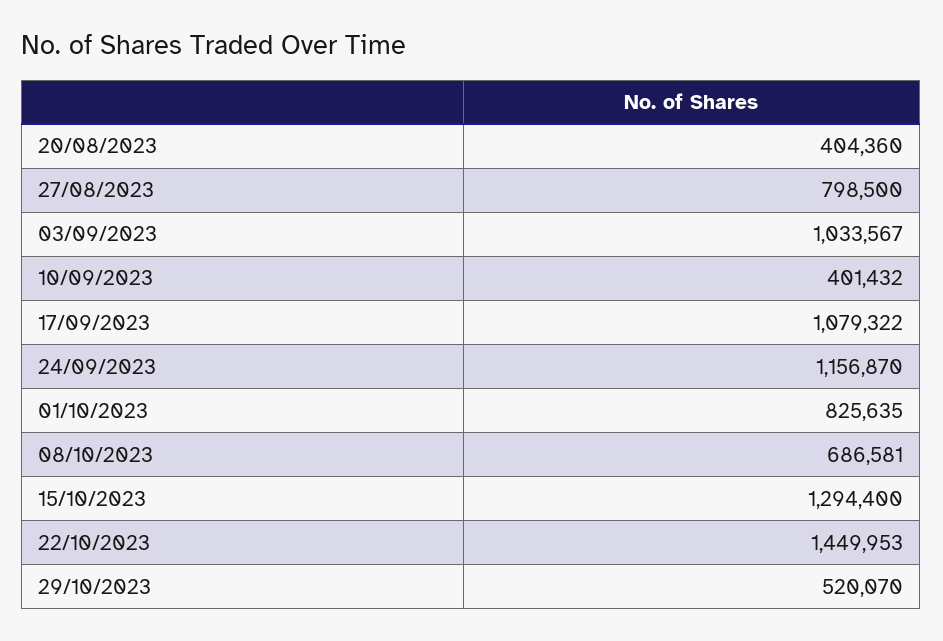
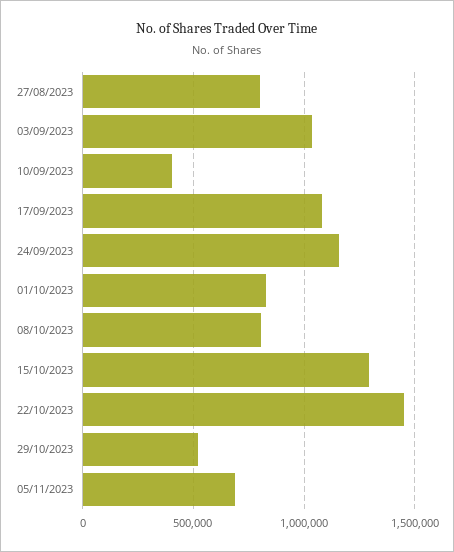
20/08/2023: 404360 -> none
08/10/2023: 686581 -> 800000
05/11/2023: none -> 700000

